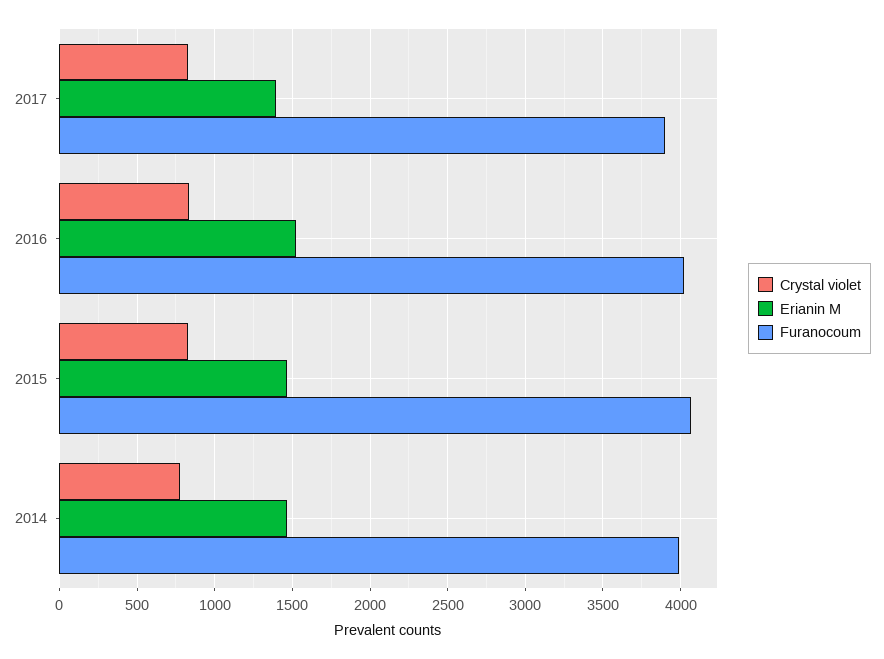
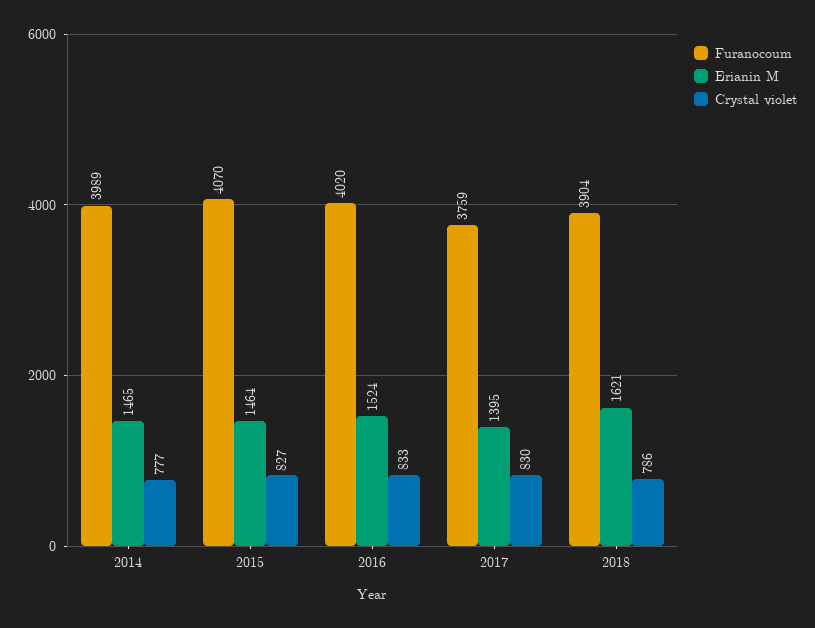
Furanocoum, 2017: 3900 -> 3759
Furanocoum, 2018: none -> 3904
Erianin M, 2018: none -> 1621
Crystal violet, 2018: none -> 786

